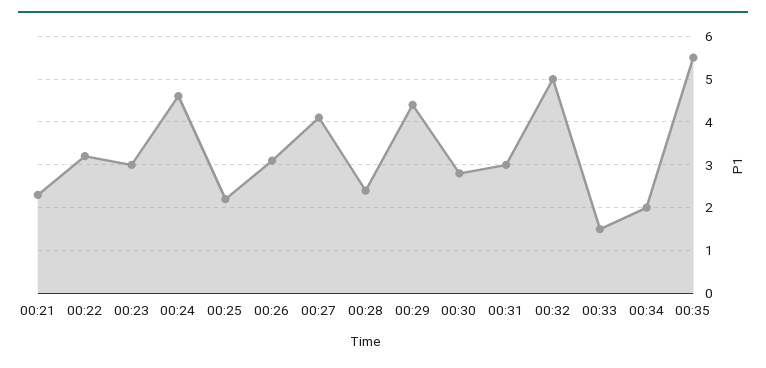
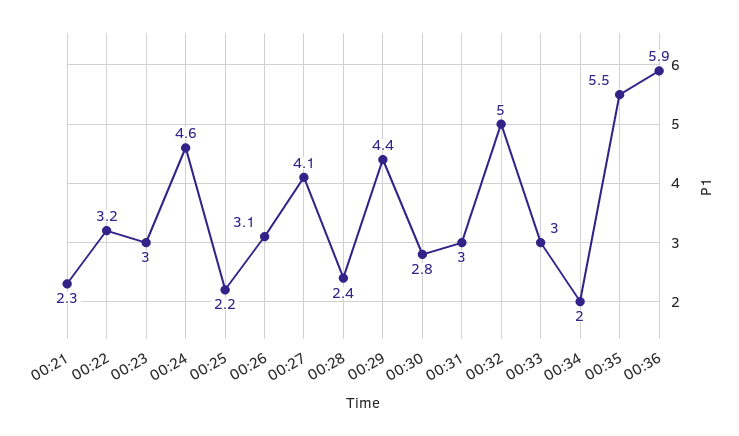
00:33: 1.5 -> 3
00:36: none -> 5.9

